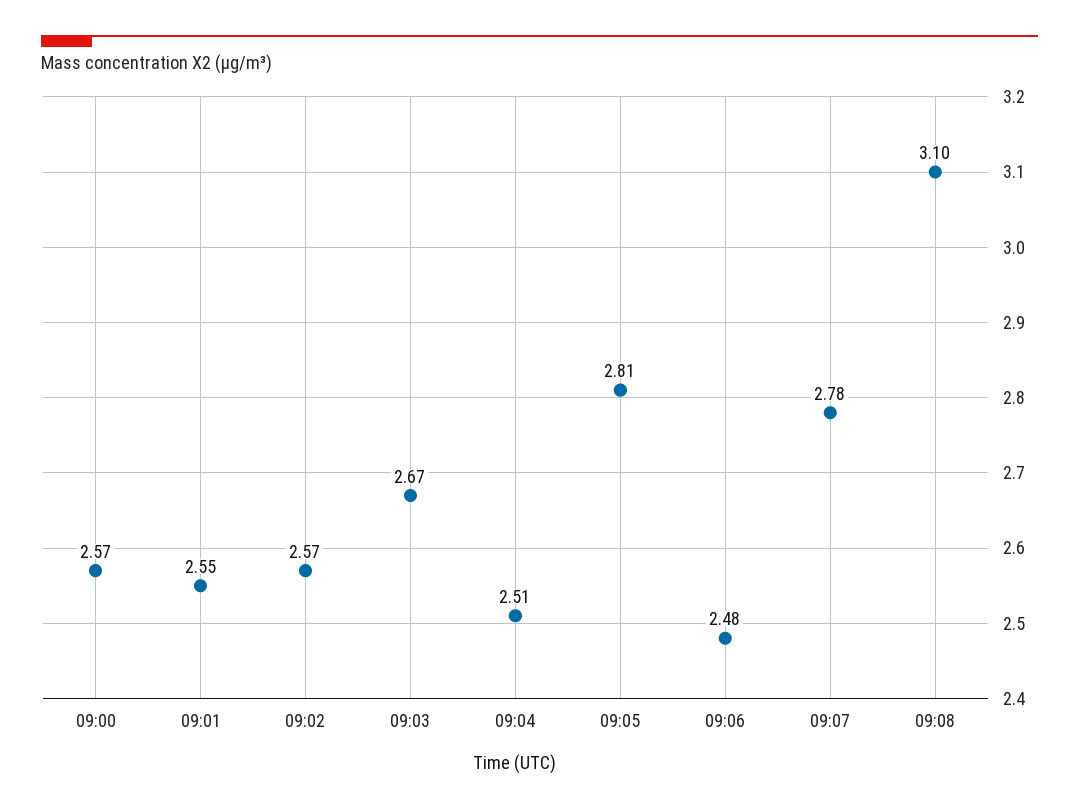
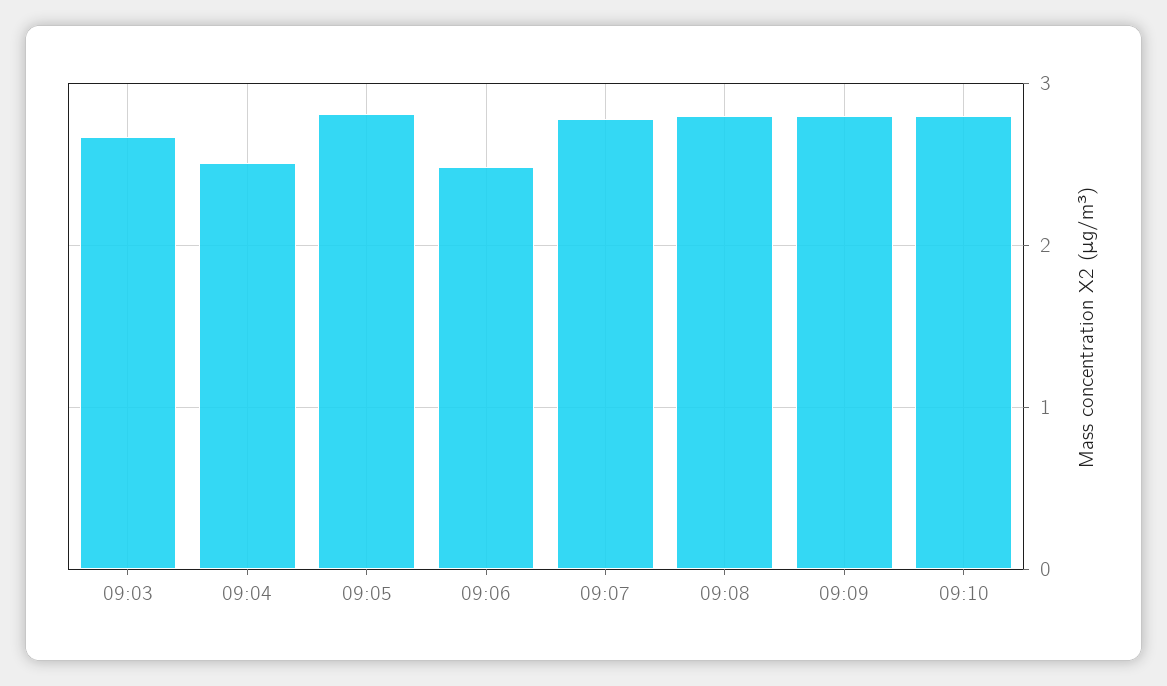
09:00: 2.57 -> none
09:01: 2.55 -> none
09:02: 2.57 -> none
09:08: 3.1 -> 2.8
09:09: none -> 2.8
09:10: none -> 2.8

